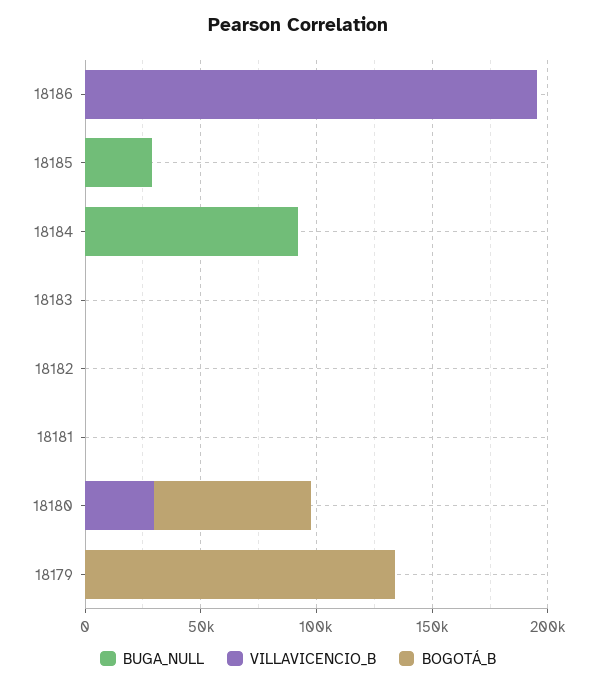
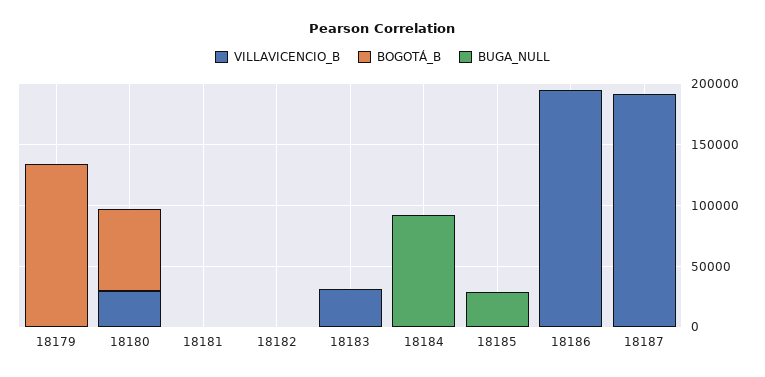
VILLAVICENCIO_B, 18183: 0 -> 30000
VILLAVICENCIO_B, 18187: none -> 190000
BOGOTÁ_B, 18187: none -> 0
BUGA_NULL, 18187: none -> 0

